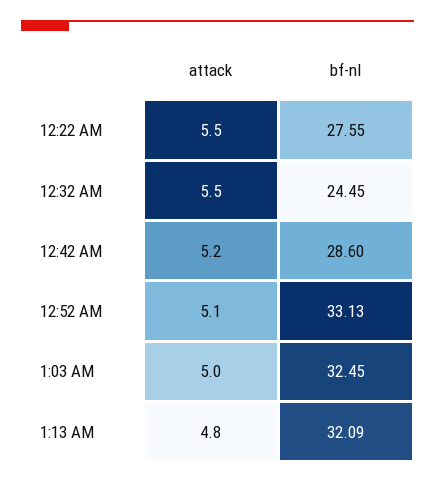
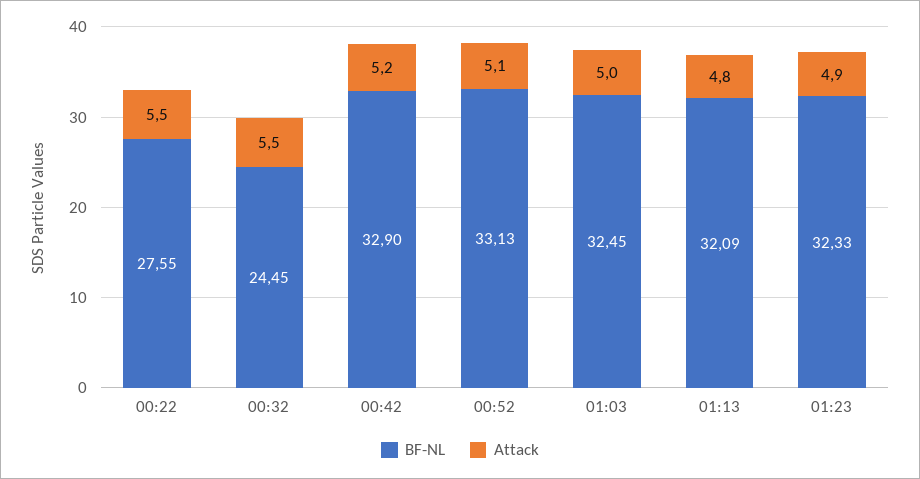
bf-nl, 12:42 AM: 28.6 -> 32.9
bf-nl, 01:23: none -> 32.33
attack, 01:23: none -> 4.9

